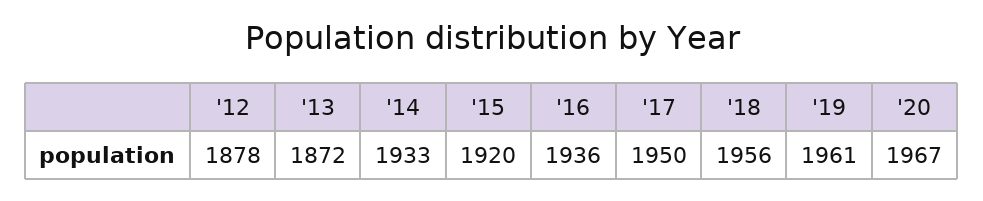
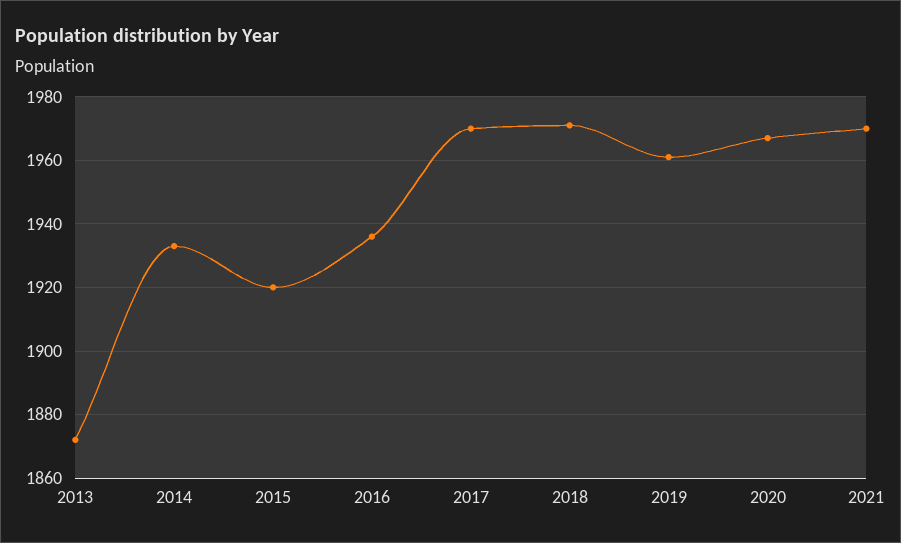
'12: 1878 -> none
'17: 1950 -> 1970
'18: 1956 -> 1970
2021: none -> 1970

